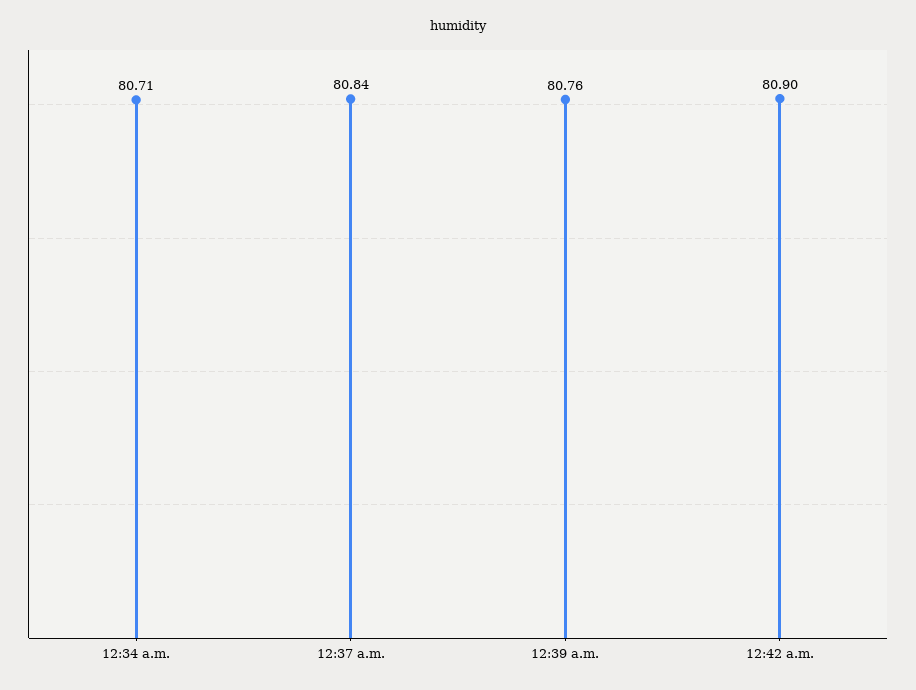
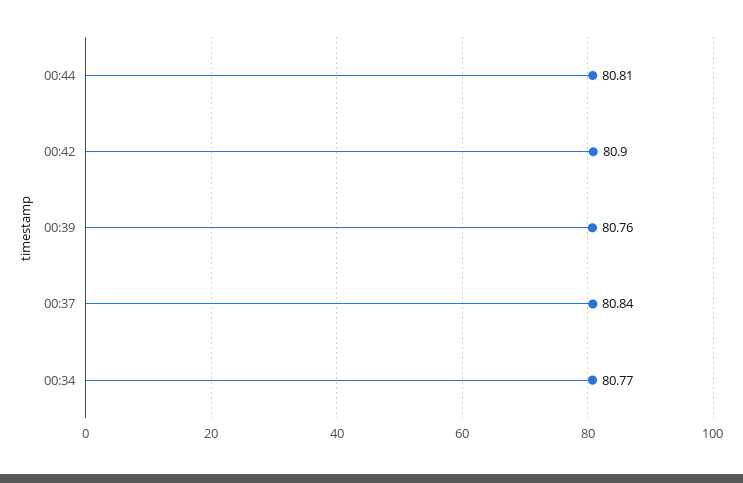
12:34 a.m.: 80.71 -> 80.77
00:44: none -> 80.81

